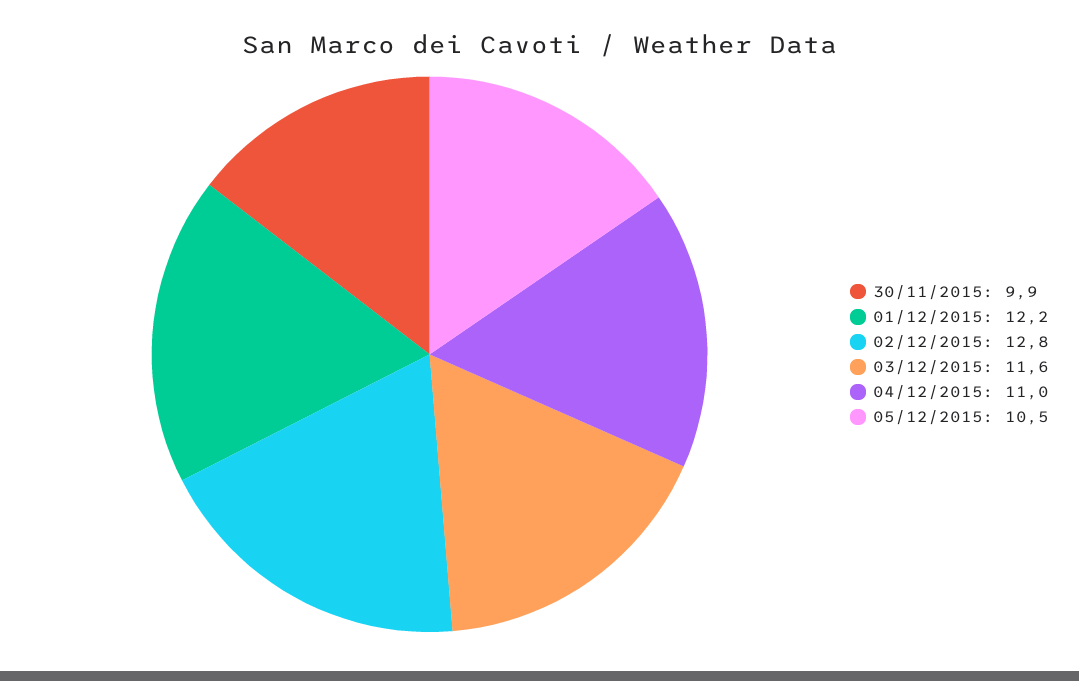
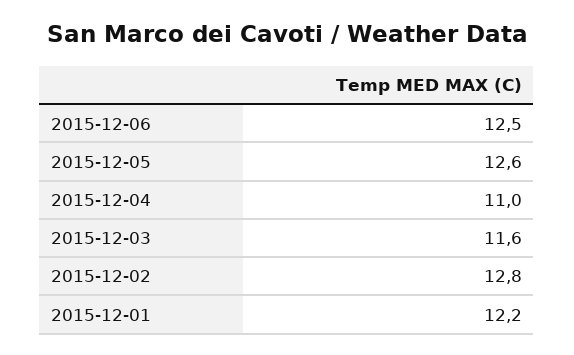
30/11/2015: 9.9 -> none
05/12/2015: 10.5 -> 12.6
2015-12-06: none -> 12.5

